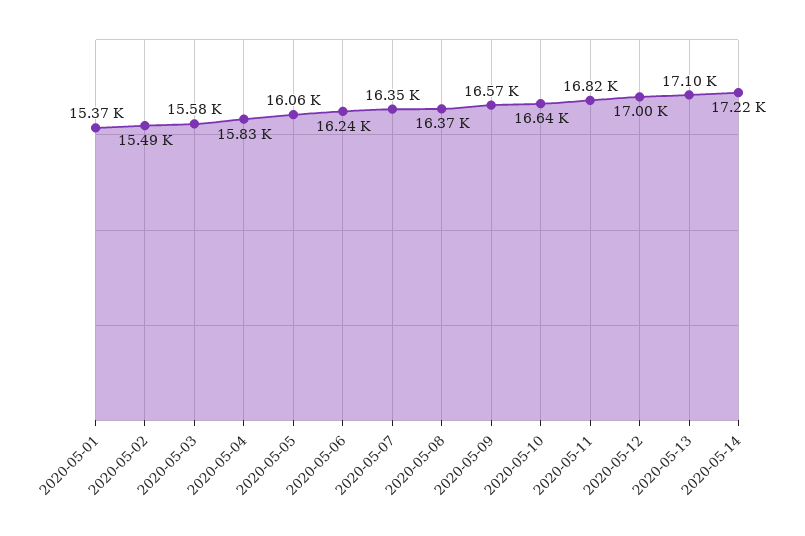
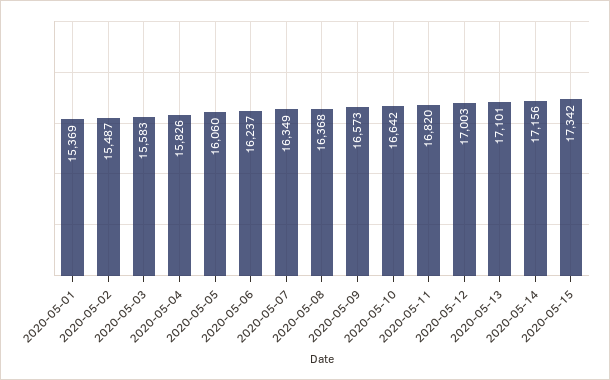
2020-05-14: 17220 -> 17156
2020-05-15: none -> 17342

